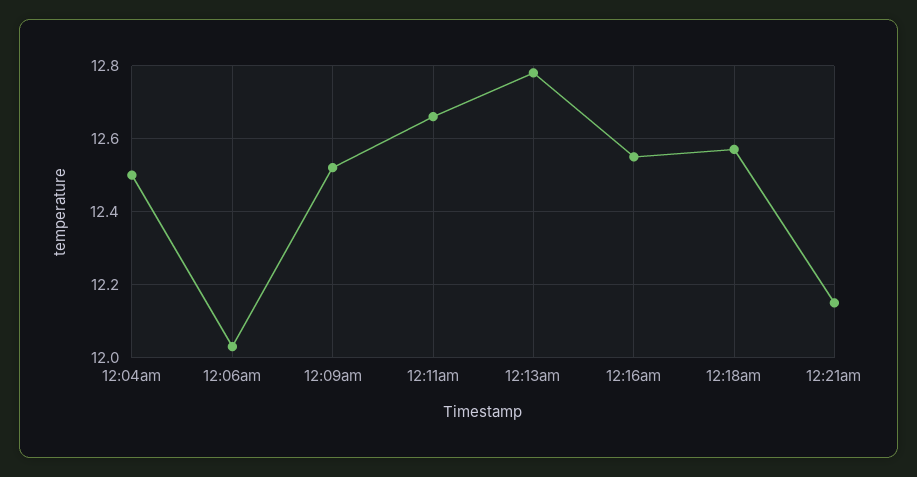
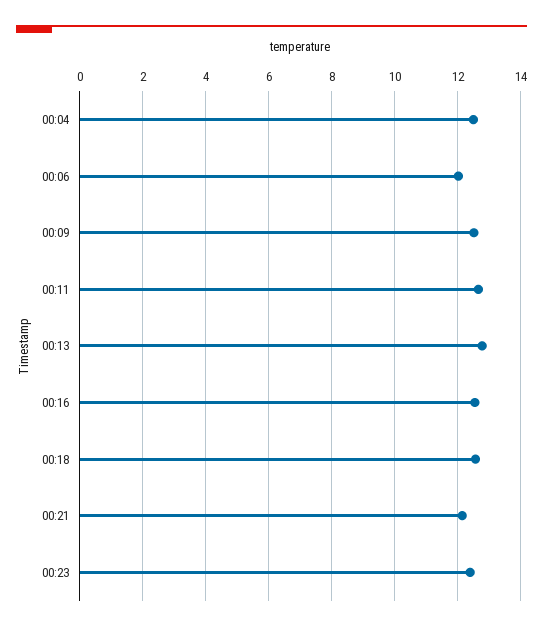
00:23: none -> 12.4

